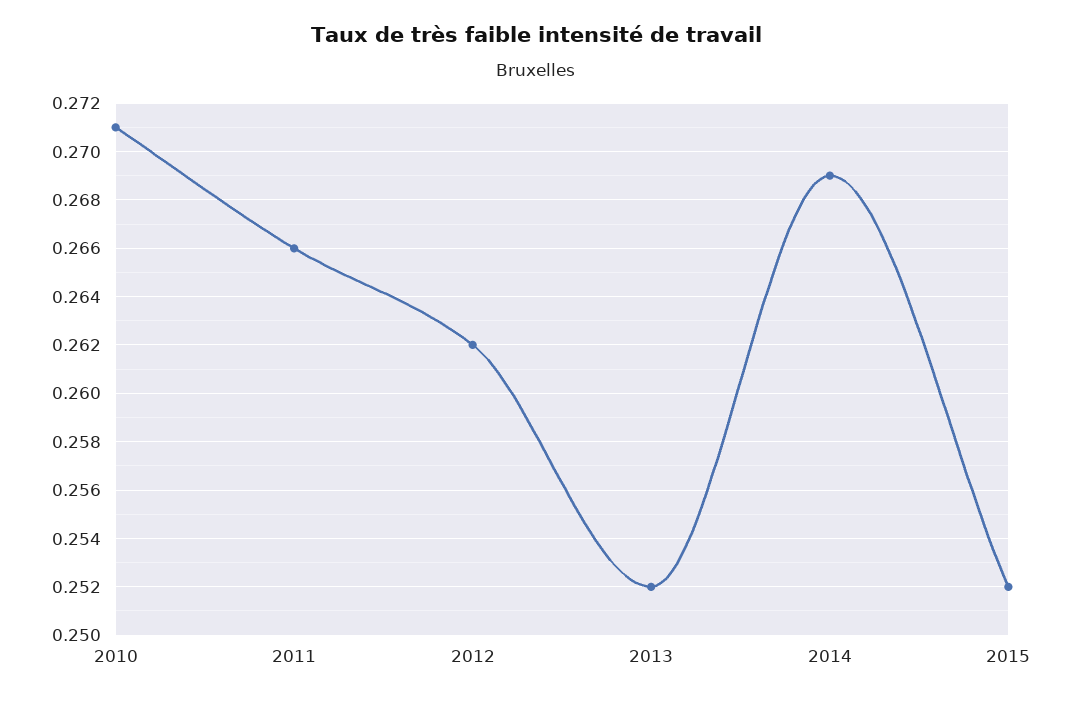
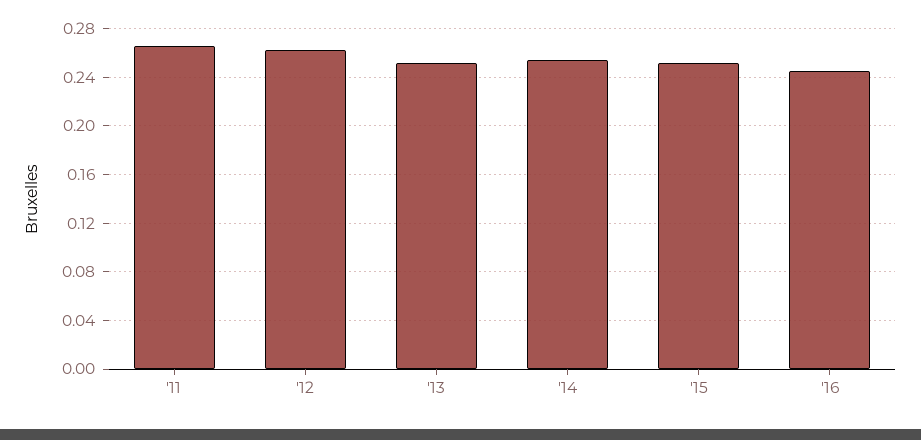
2010: 0.271 -> none
2014: 0.269 -> 0.255
'16: none -> 0.245

